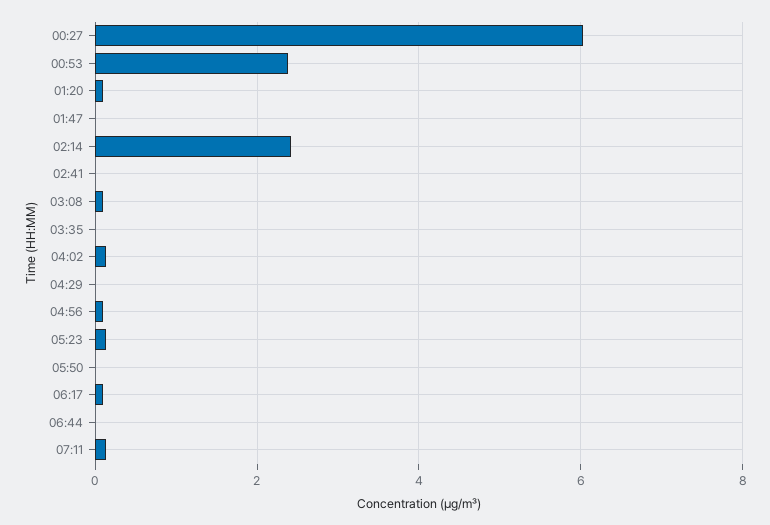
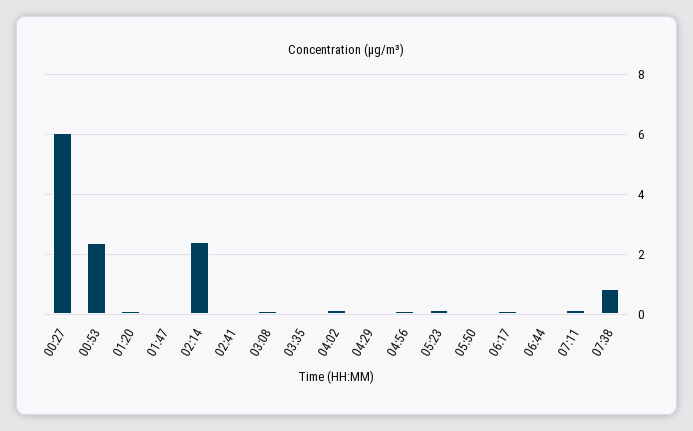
07:38: none -> 0.8

